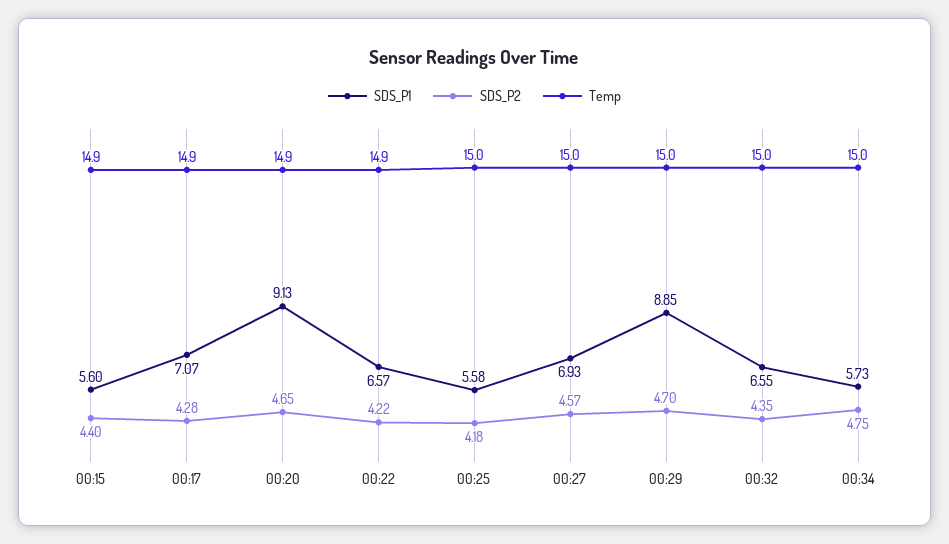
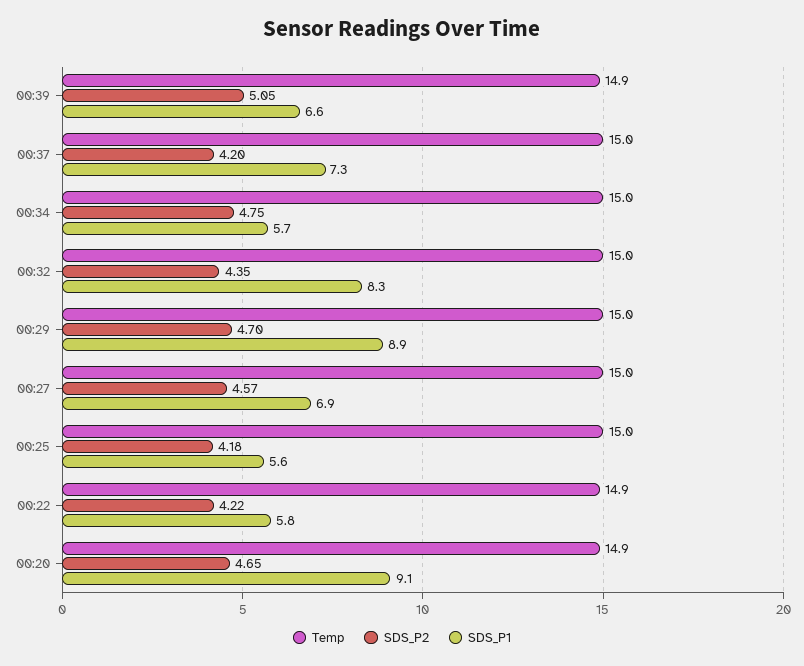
SDS_P1, 00:15: 5.6 -> none
SDS_P2, 00:15: 4.4 -> none
Temp, 00:15: 14.9 -> none
SDS_P1, 00:17: 7.07 -> none
SDS_P2, 00:17: 4.28 -> none
Temp, 00:17: 14.9 -> none
SDS_P1, 00:22: 6.57 -> 5.8
SDS_P1, 00:32: 6.55 -> 8.3
Temp, 00:39: none -> 14.9
SDS_P2, 00:39: none -> 5.05
SDS_P1, 00:39: none -> 6.6
Temp, 00:37: none -> 15
SDS_P2, 00:37: none -> 4.2
SDS_P1, 00:37: none -> 7.3

